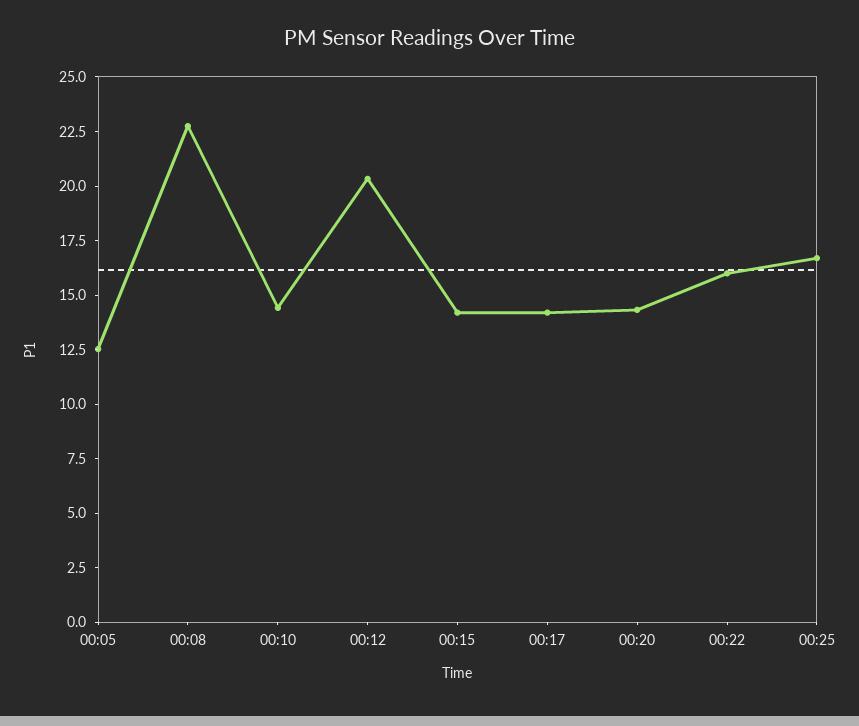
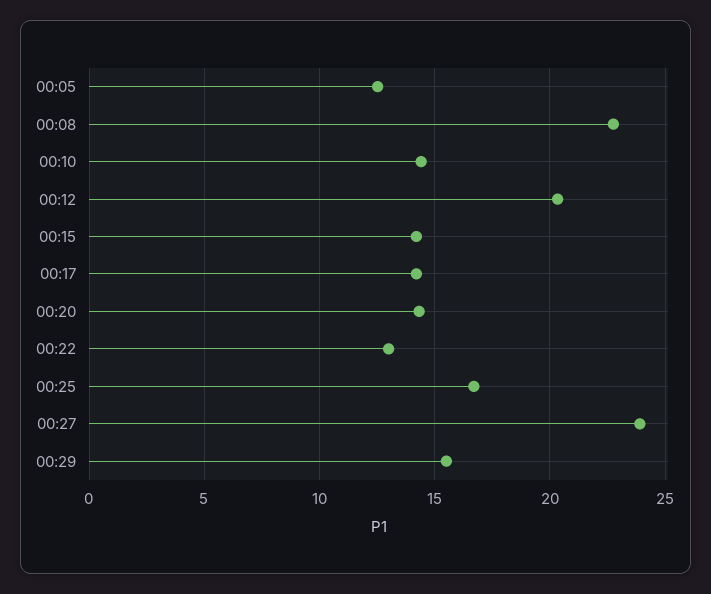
00:22: 16 -> 13
00:27: none -> 24
00:29: none -> 15.5

